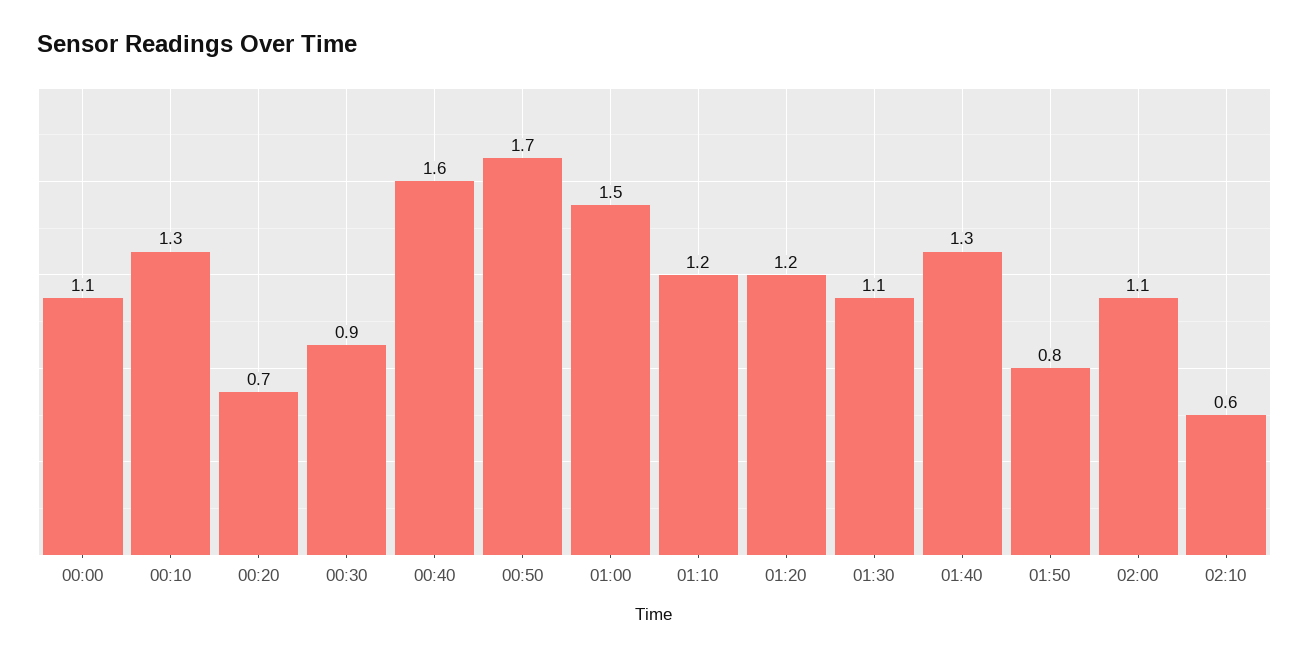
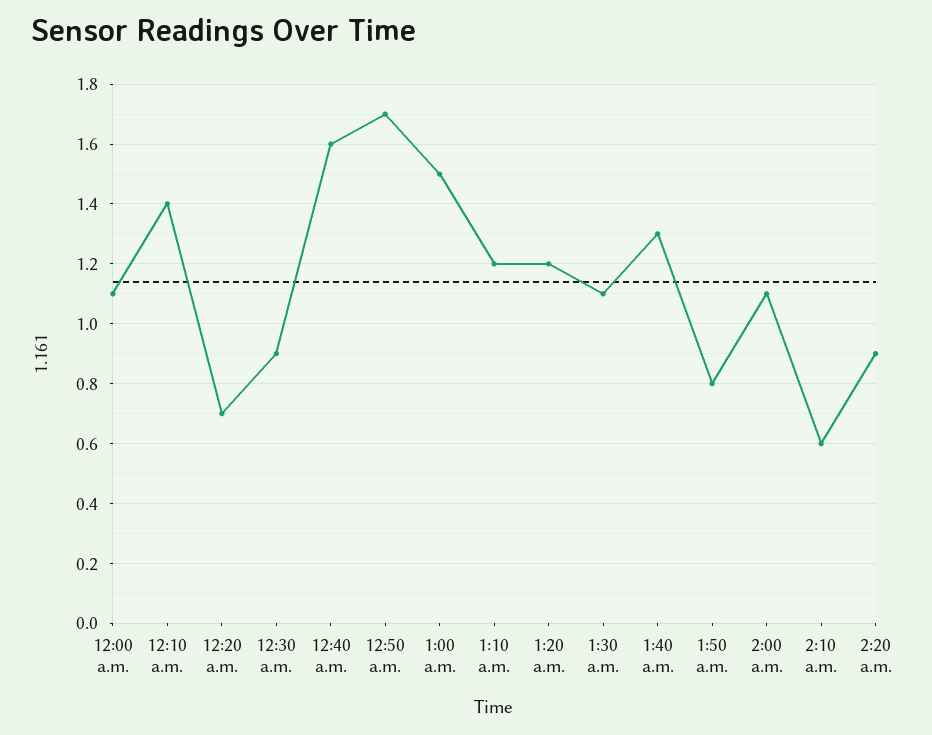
00:10: 1.3 -> 1.4
2:20 a.m.: none -> 0.9

